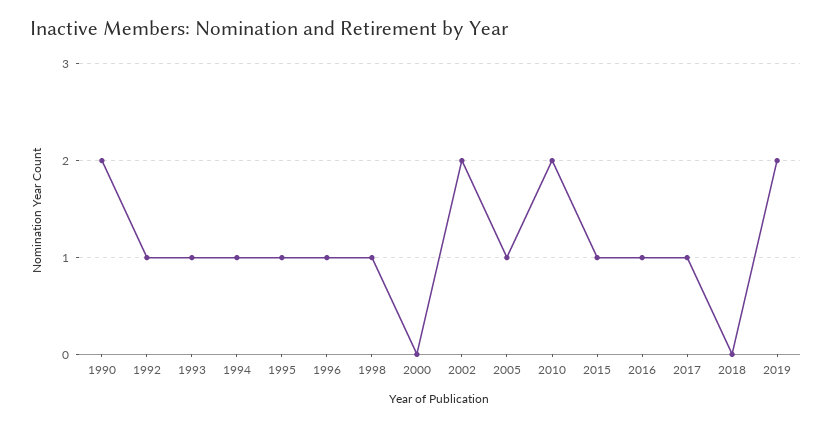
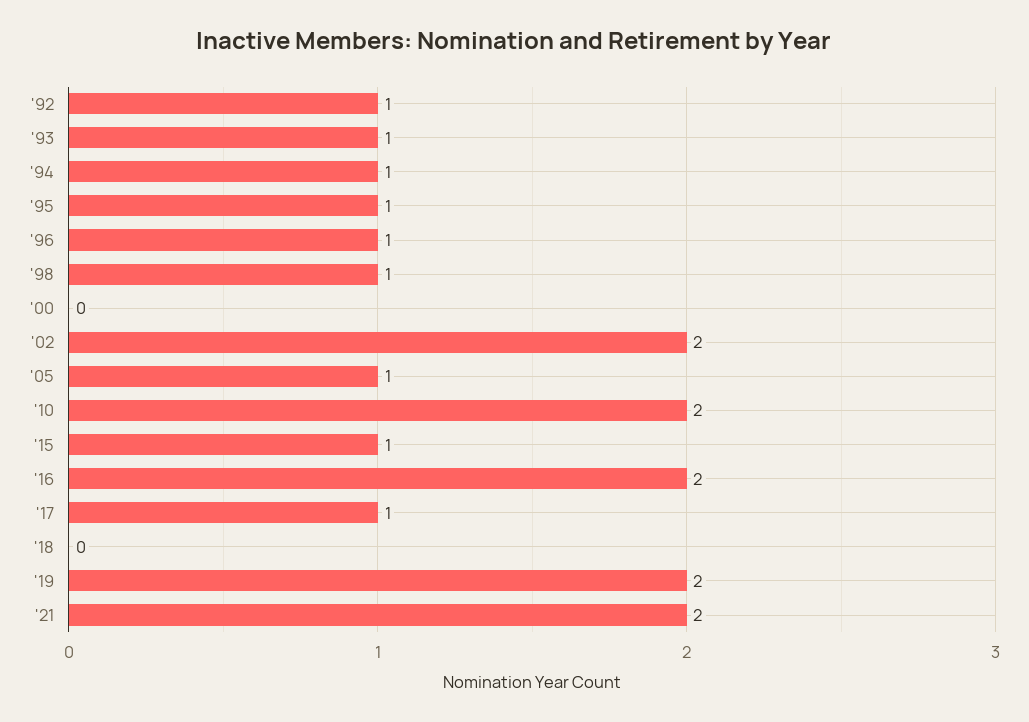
1990: 2 -> none
2016: 1 -> 2
'21: none -> 2

